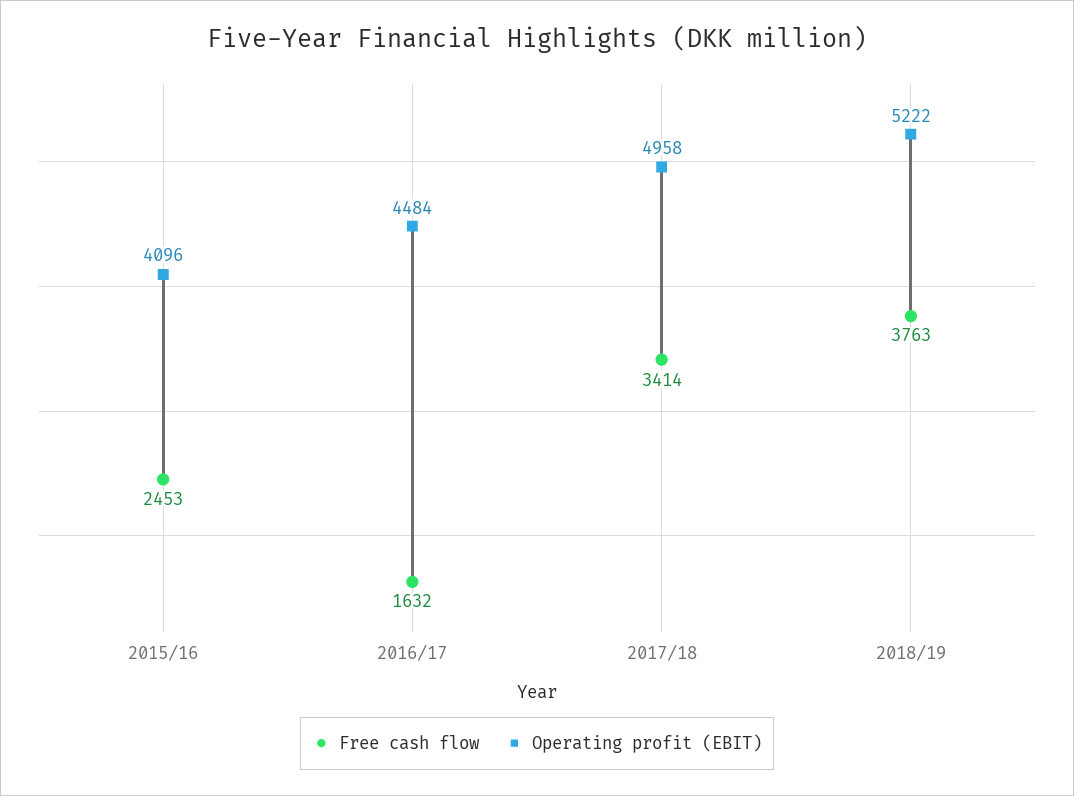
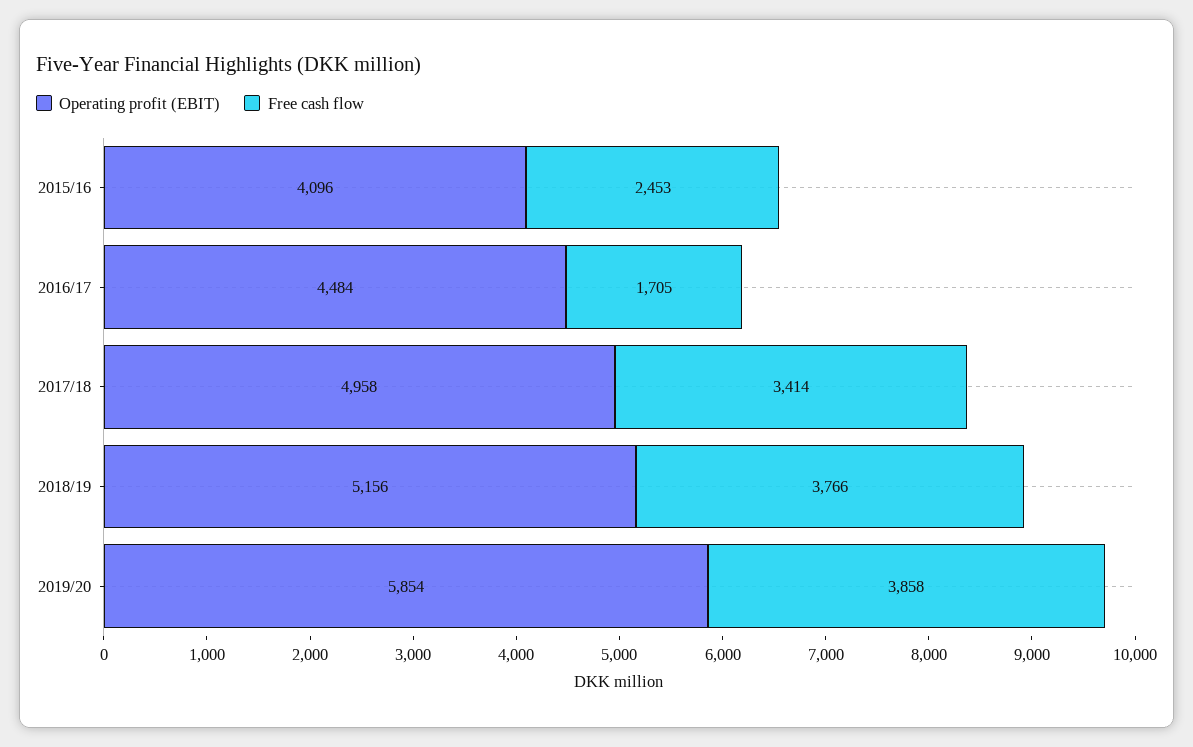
Free cash flow, 2016/17: 1632 -> 1705
Free cash flow, 2018/19: 3763 -> 3766
Operating profit (EBIT), 2018/19: 5222 -> 5156
Operating profit (EBIT), 2019/20: none -> 5854
Free cash flow, 2019/20: none -> 3858

